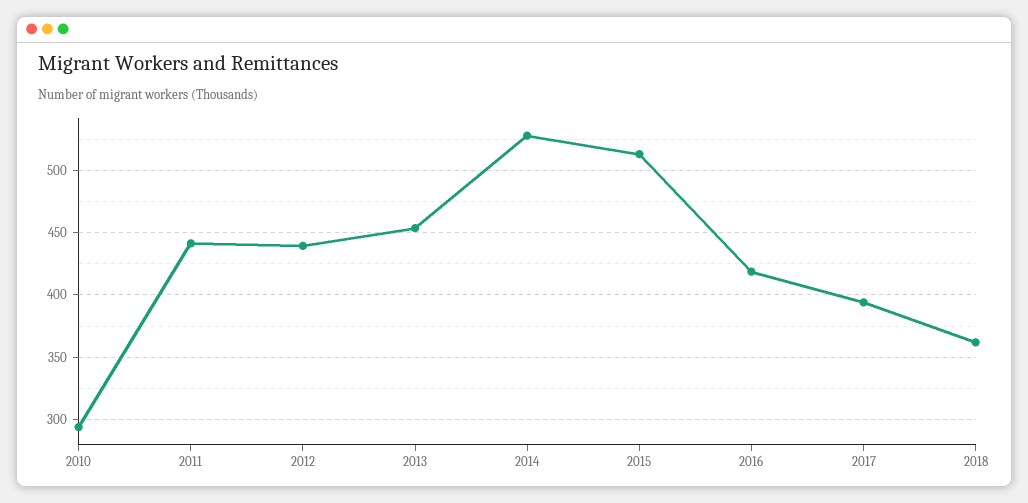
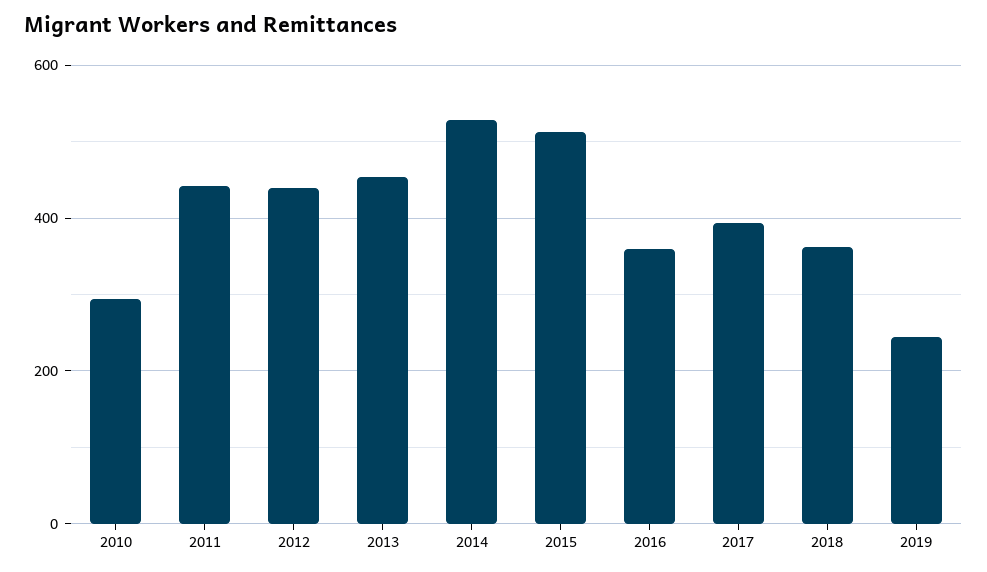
2016: 420 -> 360
2019: none -> 240

